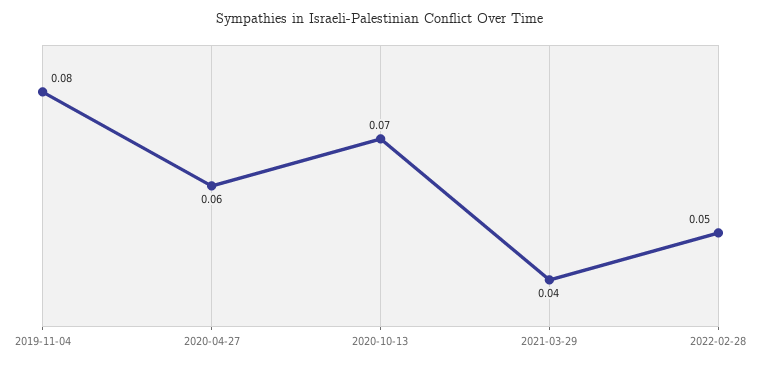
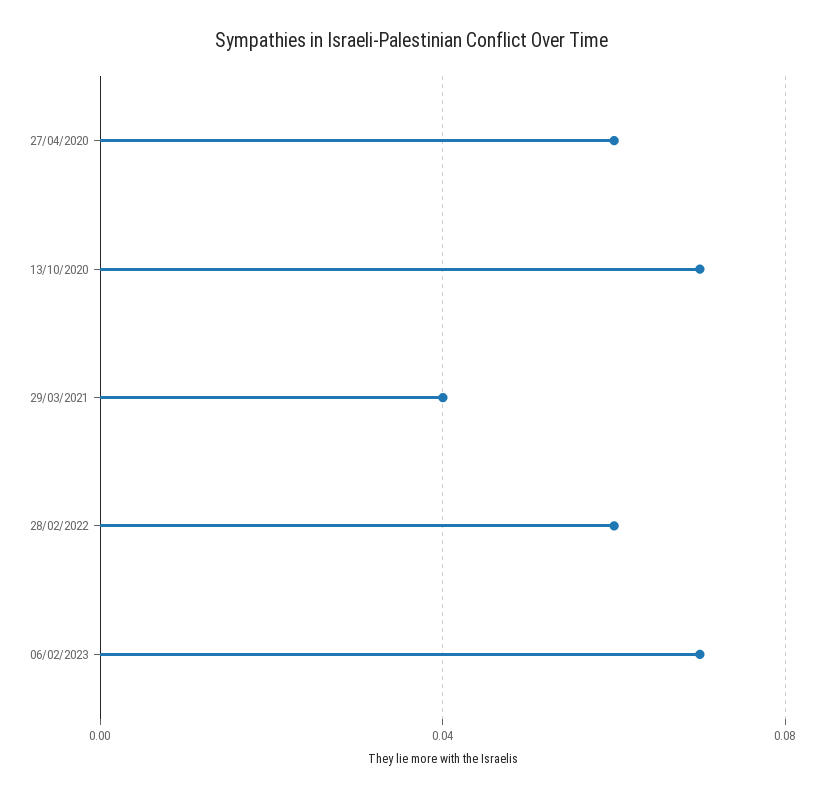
2019-11-04: 0.08 -> none
2022-02-28: 0.05 -> 0.06
06/02/2023: none -> 0.07

